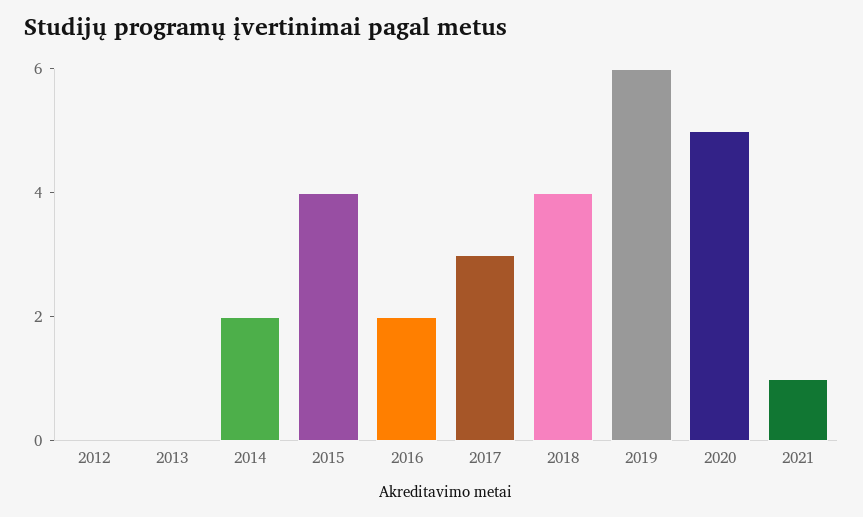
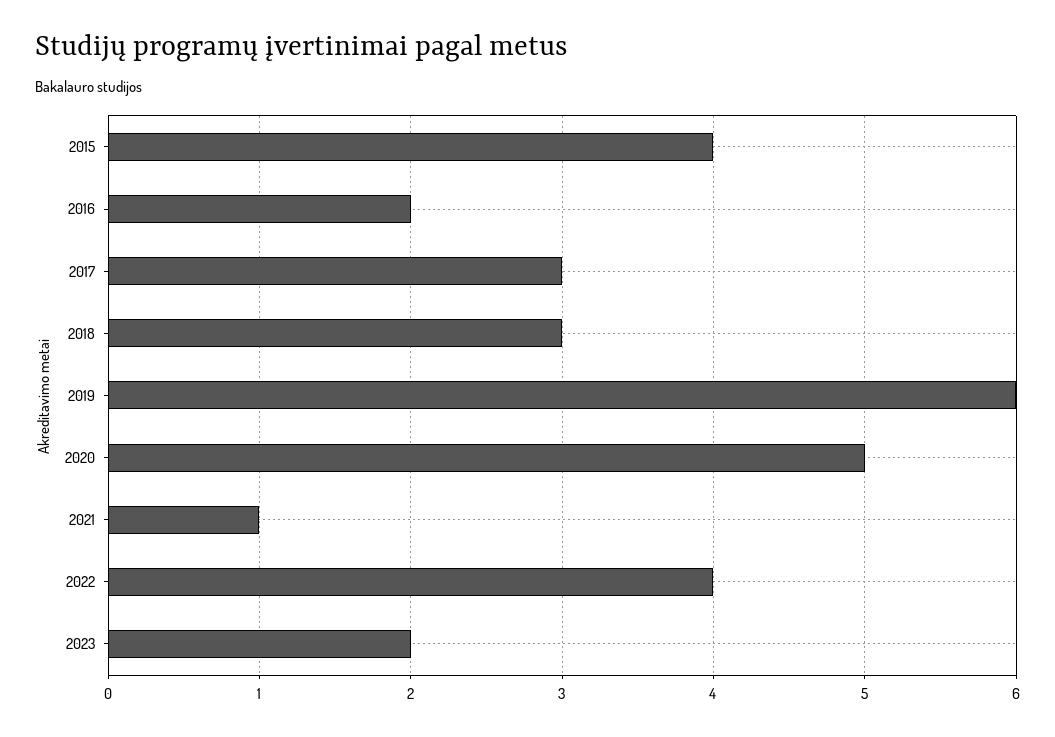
2012: 0 -> none
2013: 0 -> none
2014: 2 -> none
2018: 4 -> 3
2022: none -> 4
2023: none -> 2

